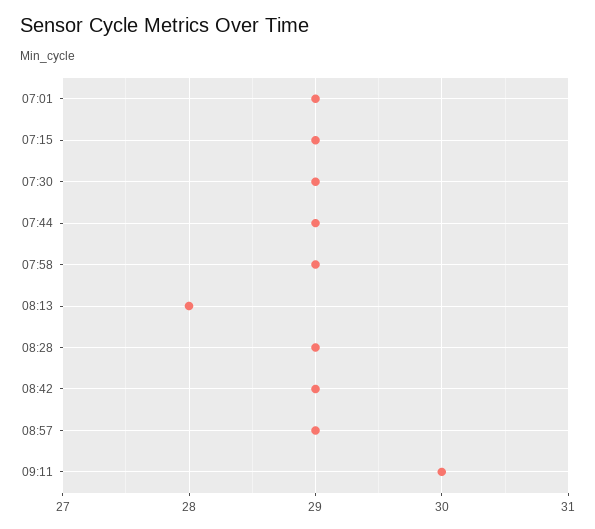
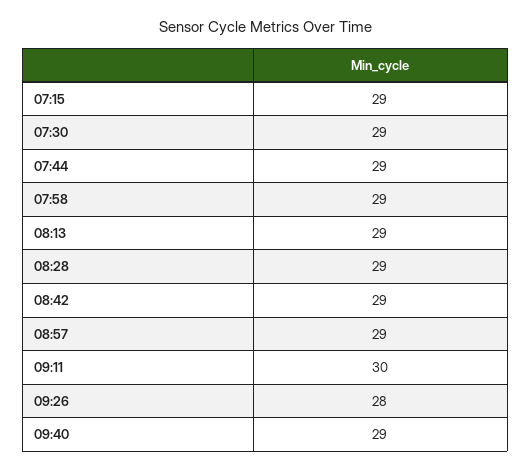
07:01: 29 -> none
08:13: 28 -> 29
09:26: none -> 28
09:40: none -> 29

